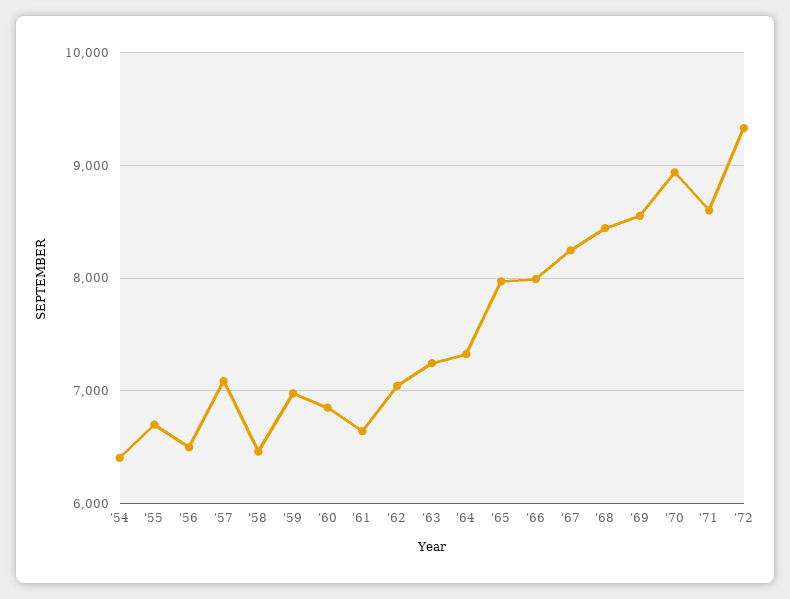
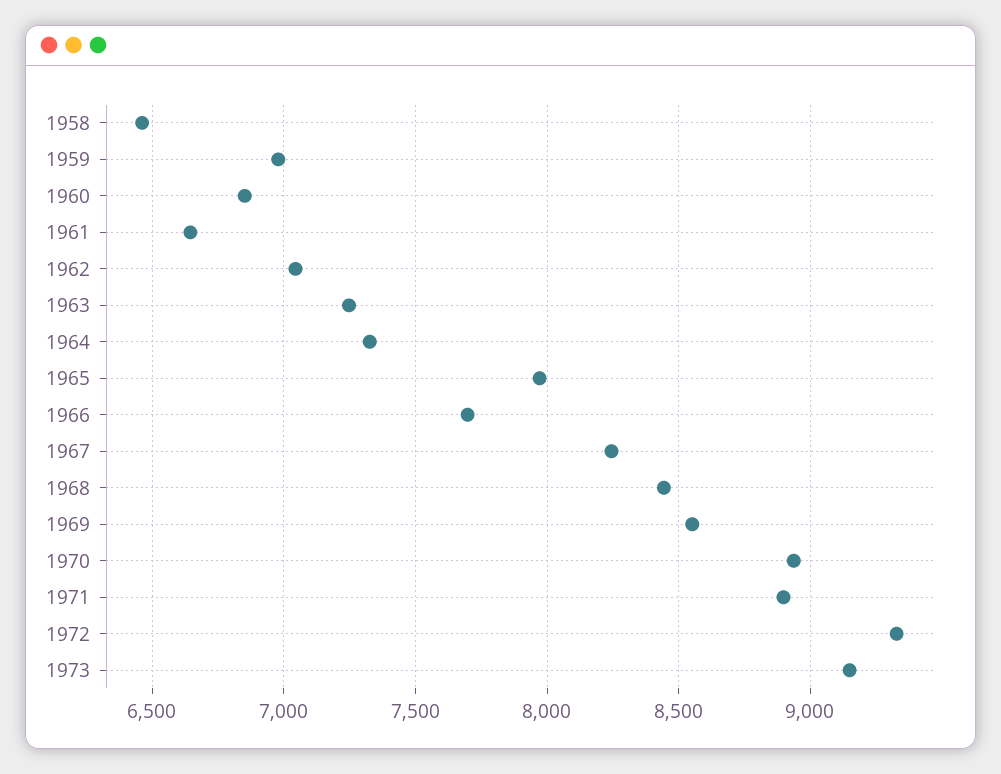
'54: 6400 -> none
'55: 6700 -> none
'56: 6500 -> none
'57: 7100 -> none
'66: 8000 -> 7700
'71: 8600 -> 8900
1973: none -> 9150

